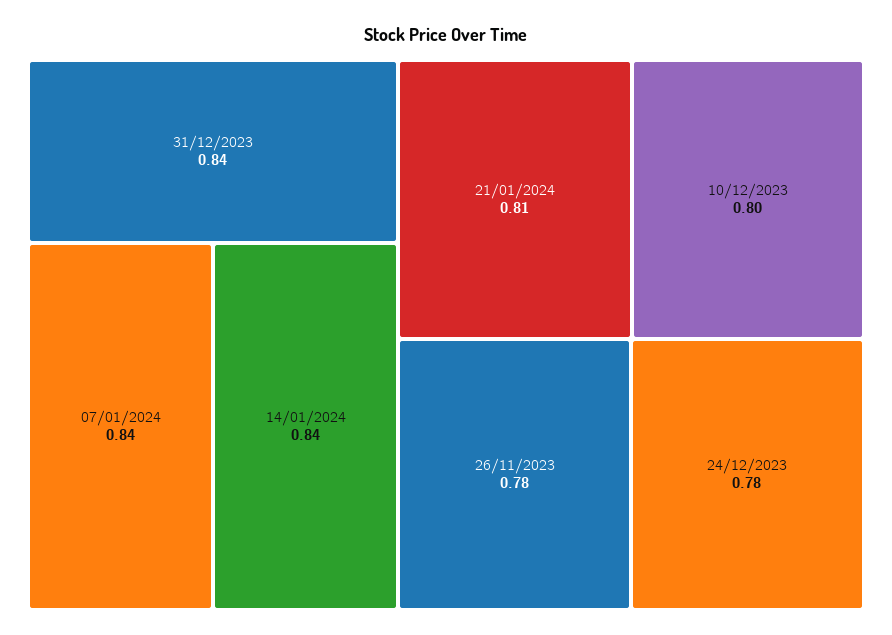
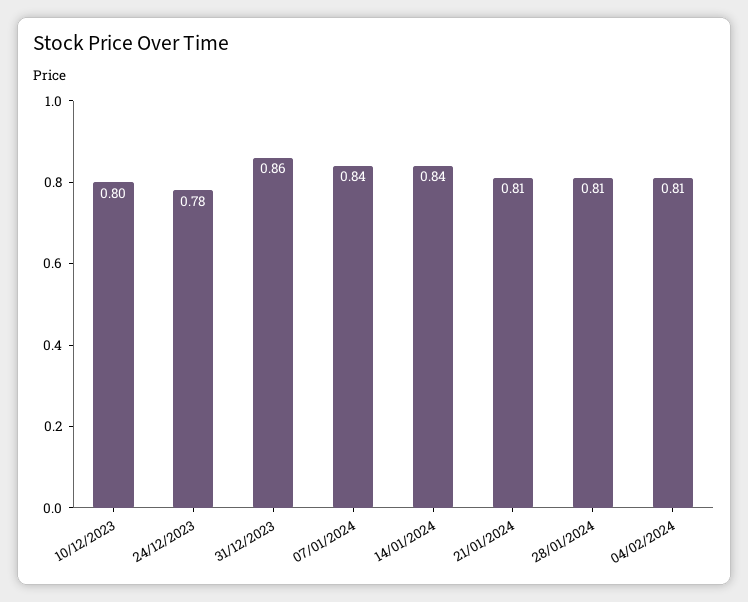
31/12/2023: 0.84 -> 0.86
26/11/2023: 0.78 -> none
28/01/2024: none -> 0.81
04/02/2024: none -> 0.81

